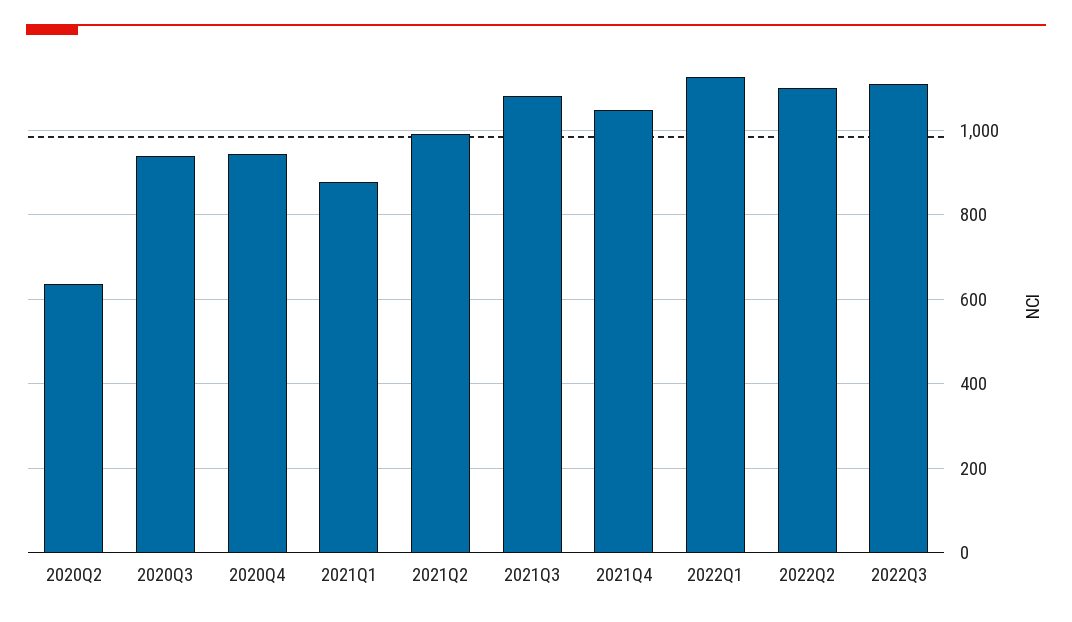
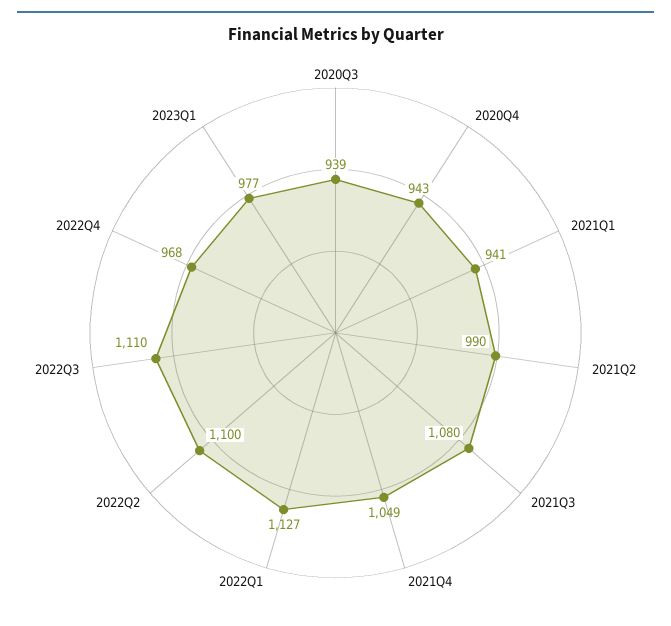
2020Q2: 640 -> none
2021Q1: 880 -> 941
2022Q4: none -> 968
2023Q1: none -> 977

